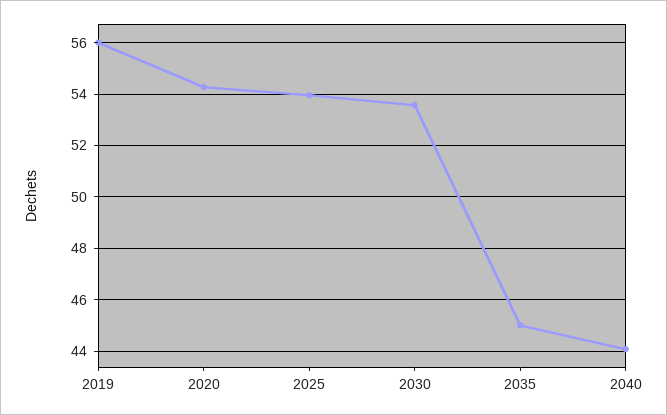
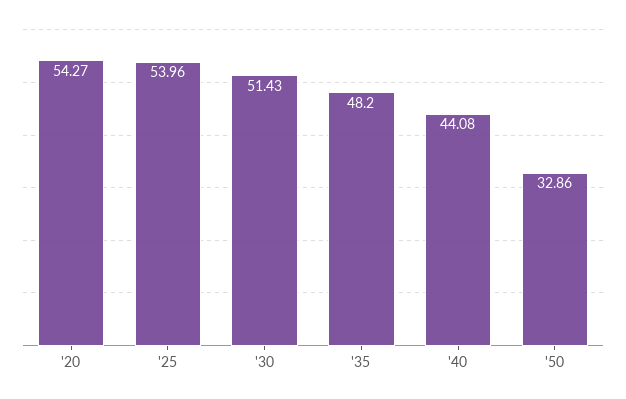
2019: 56 -> none
2030: 53.5 -> 51.43
2035: 45 -> 48.2
'50: none -> 32.86

